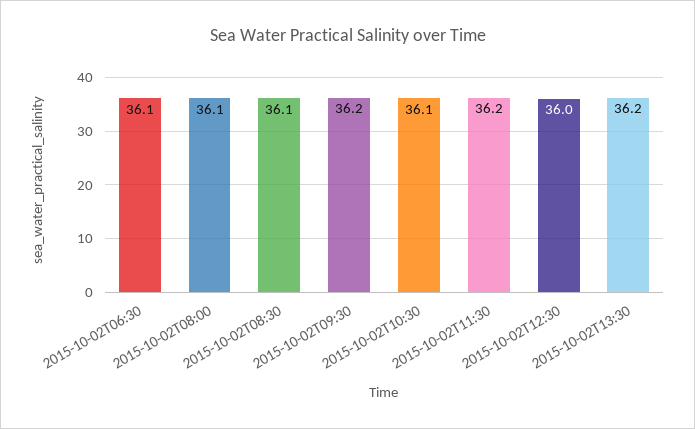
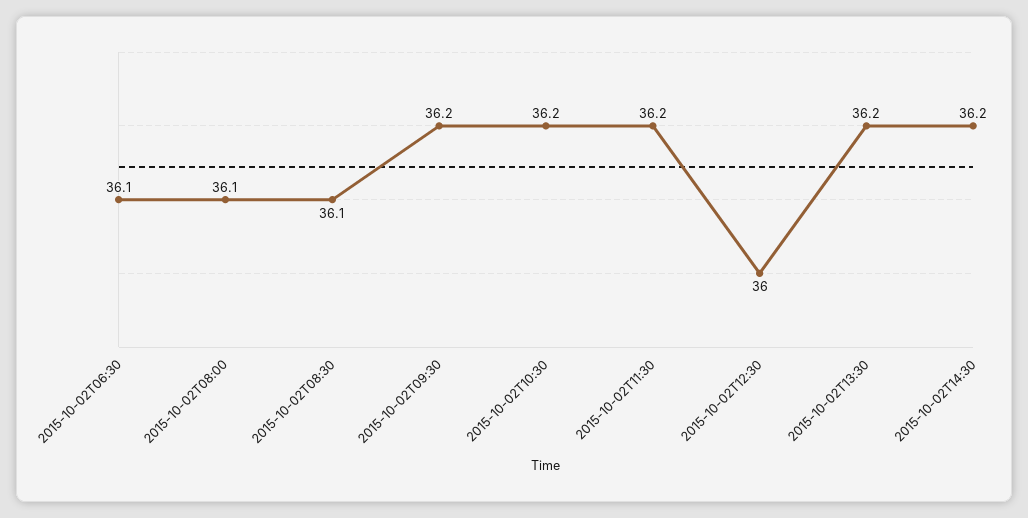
2015-10-02T10:30: 36.1 -> 36.2
2015-10-02T14:30: none -> 36.2

